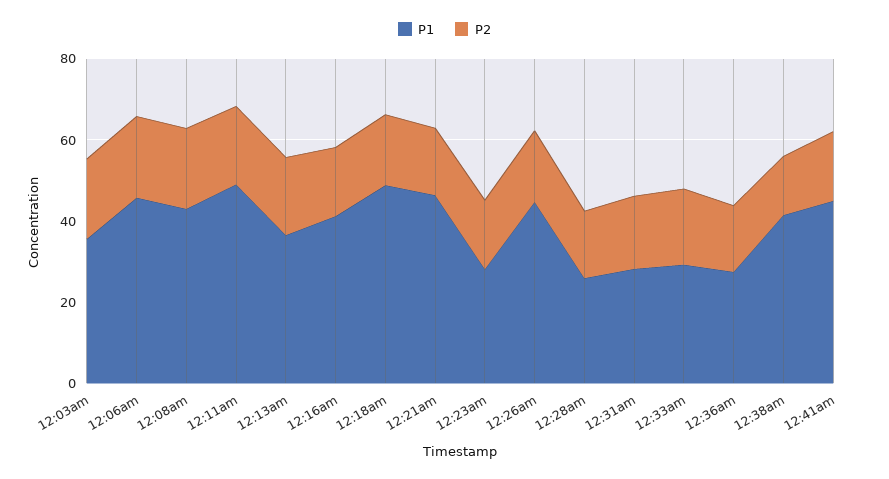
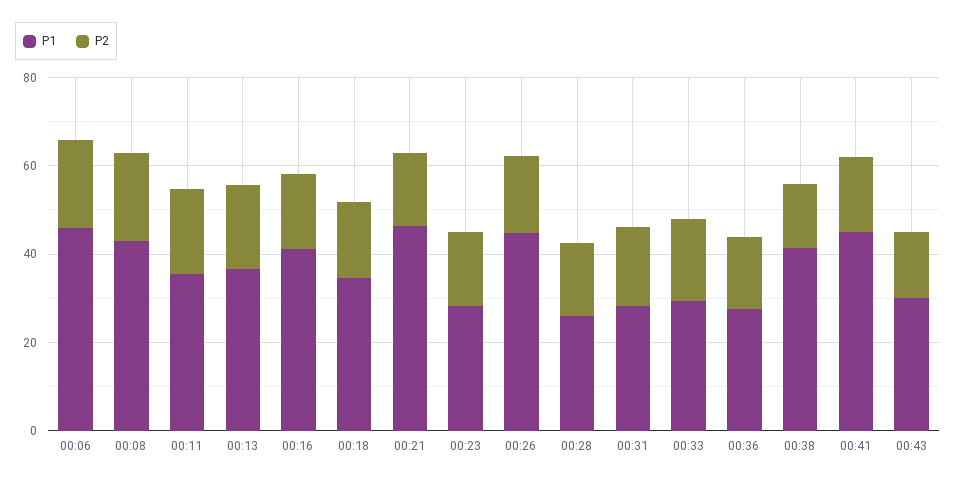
P1, 12:03am: 35 -> none
P2, 12:03am: 20 -> none
P1, 12:11am: 50 -> 35
P1, 12:18am: 50 -> 35
P1, 00:43: none -> 30
P2, 00:43: none -> 15

